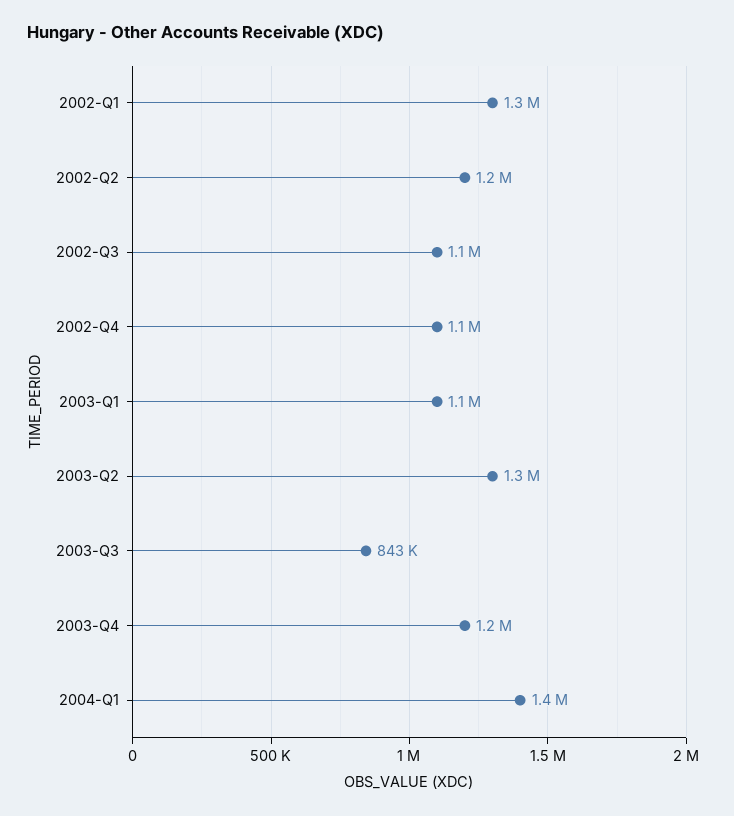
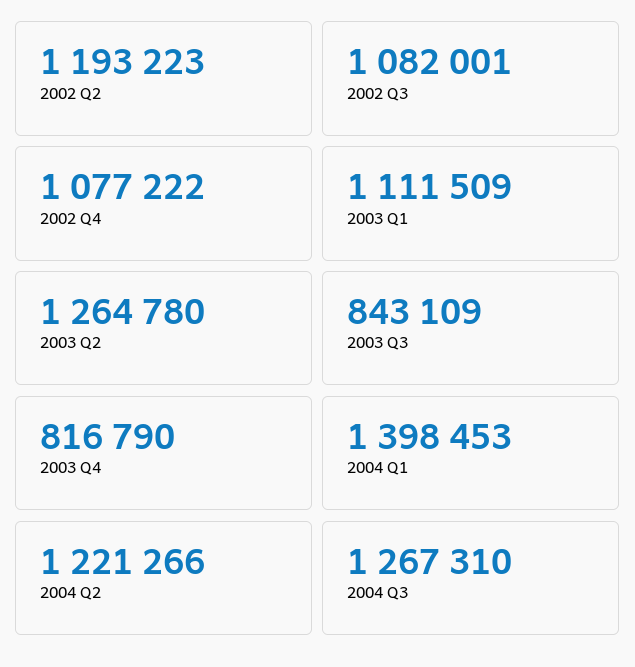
2002-Q1: 1300000 -> none
2003-Q4: 1200000 -> 816790
2004 Q2: none -> 1221266
2004 Q3: none -> 1267310

